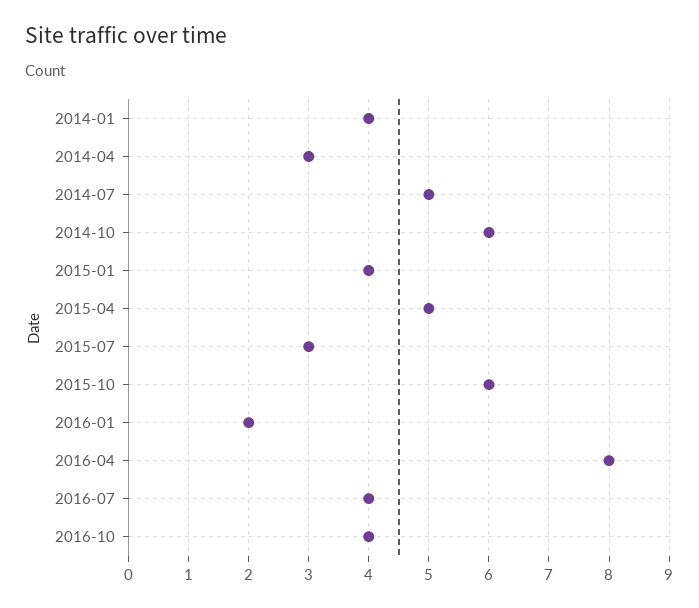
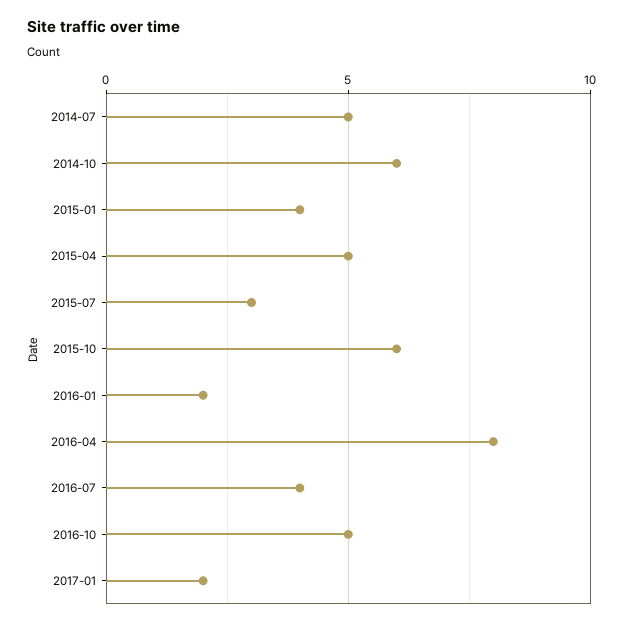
2014-01: 4 -> none
2014-04: 3 -> none
2016-10: 4 -> 5
2017-01: none -> 2

